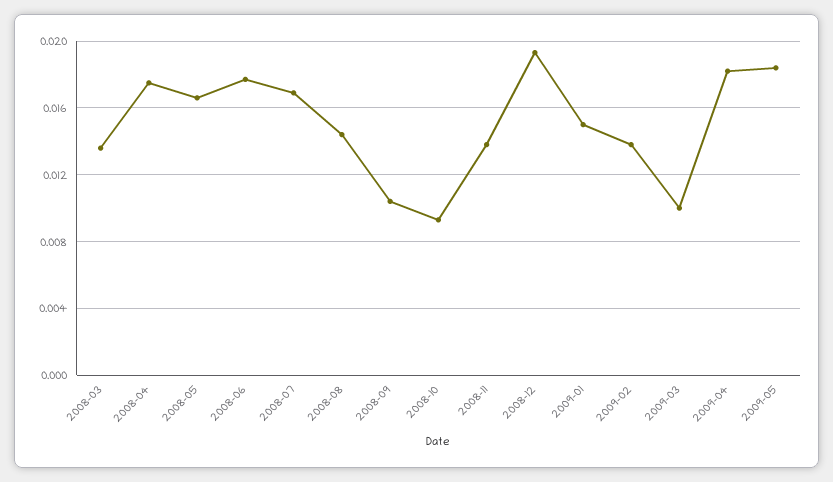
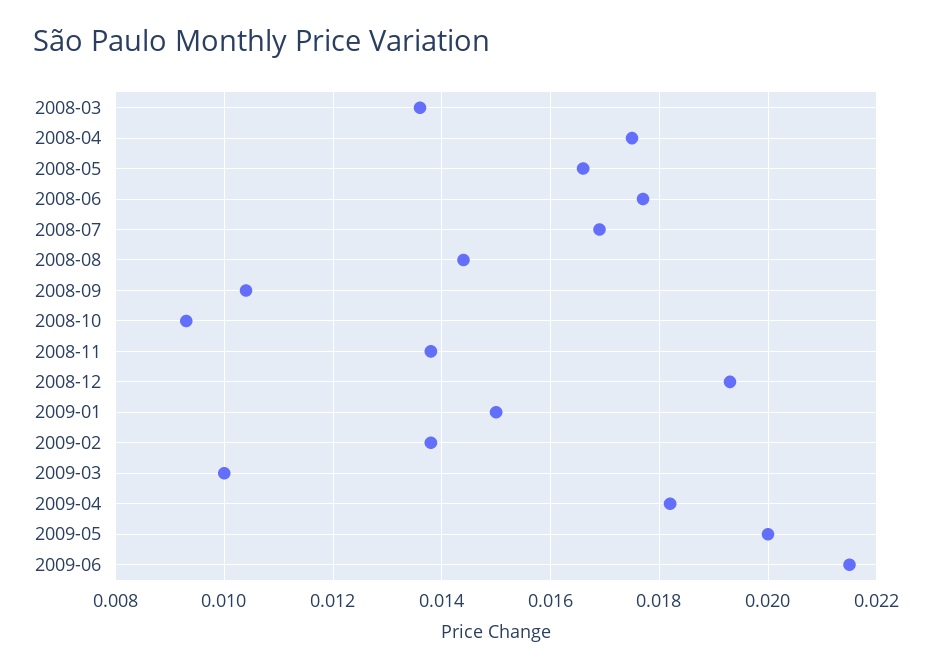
2009-05: 0.0185 -> 0.02
2009-06: none -> 0.0215

